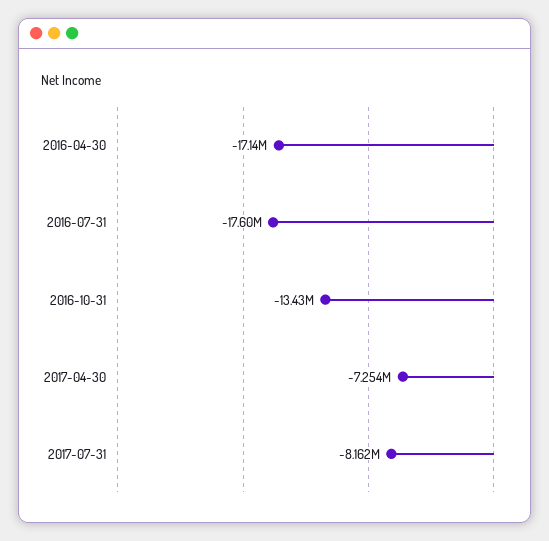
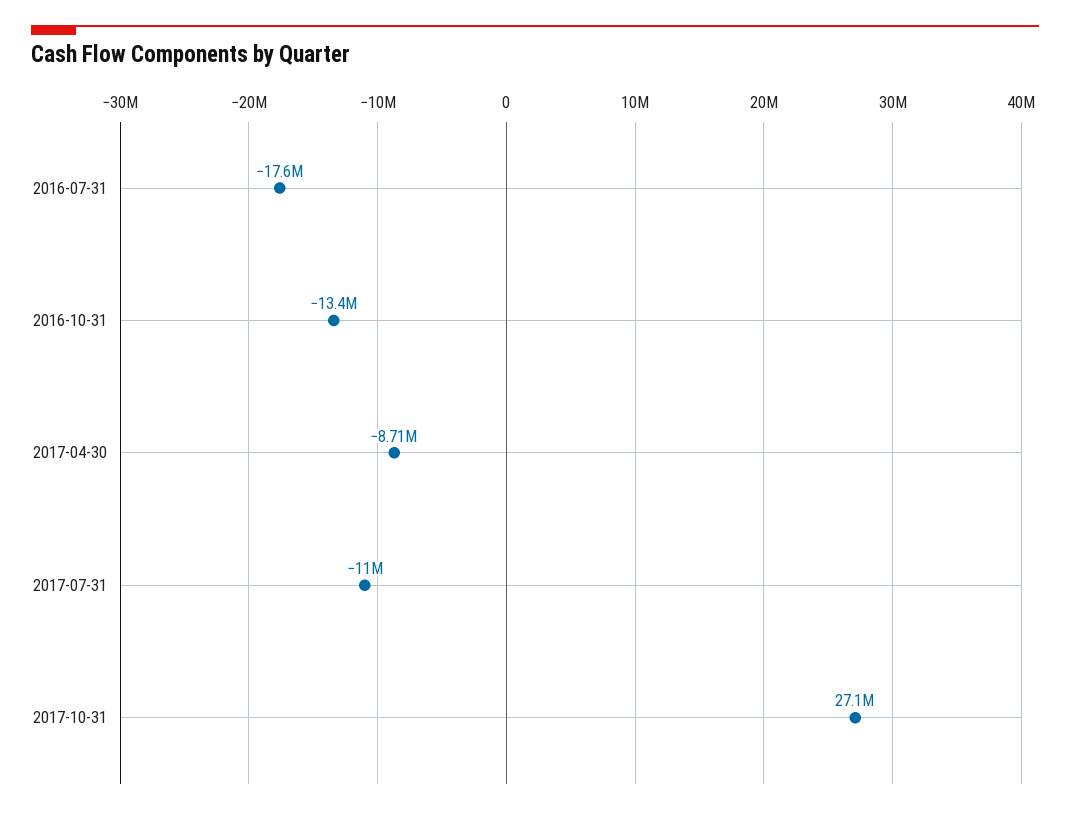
2016-04-30: -17140000 -> none
2017-04-30: -7254000 -> -8710000
2017-07-31: -8162000 -> -11000000
2017-10-31: none -> 27100000

